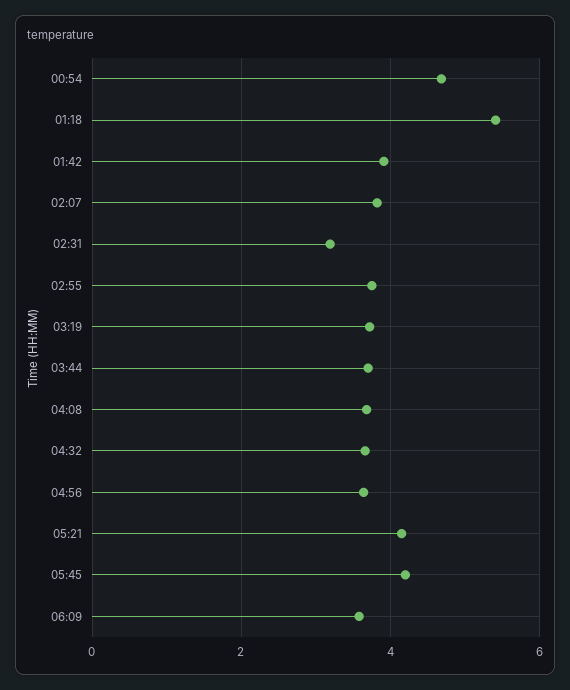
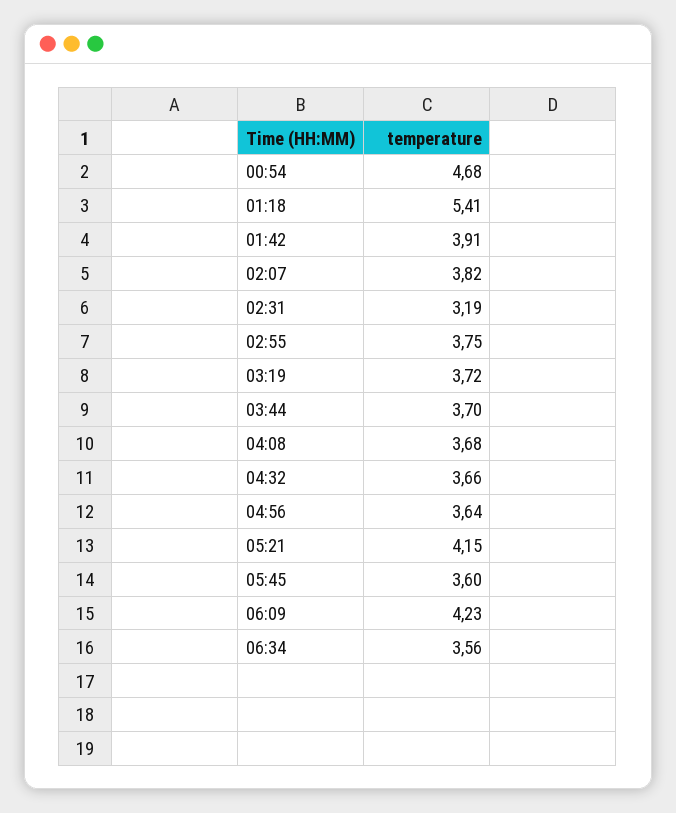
05:45: 4.2 -> 3.6
06:09: 3.6 -> 4.23
06:34: none -> 3.56

